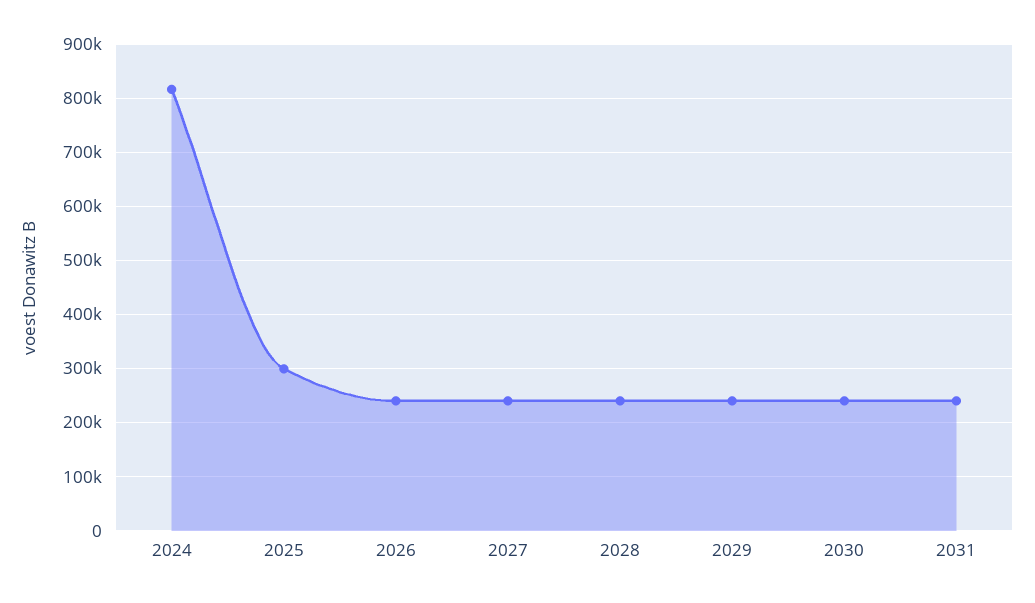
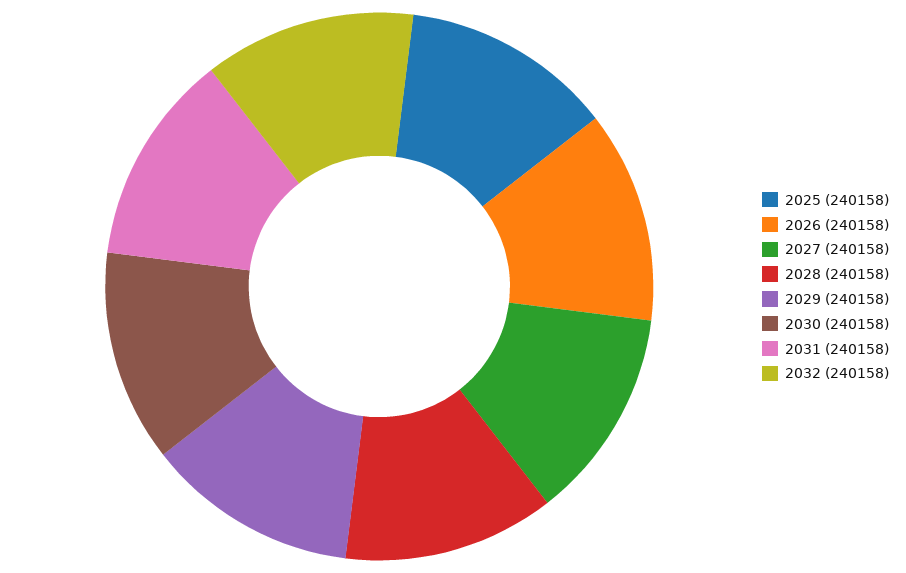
2024: 820000 -> none
2025: 300000 -> 240158
2032: none -> 240158

